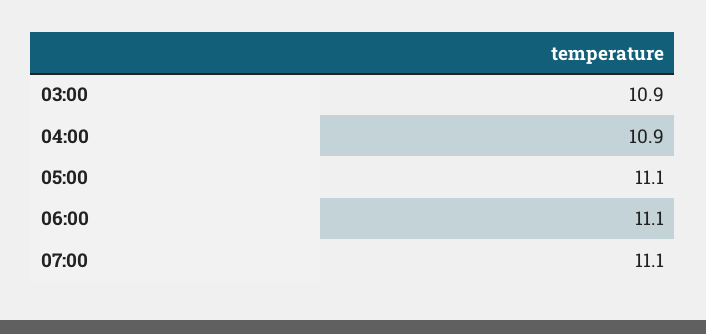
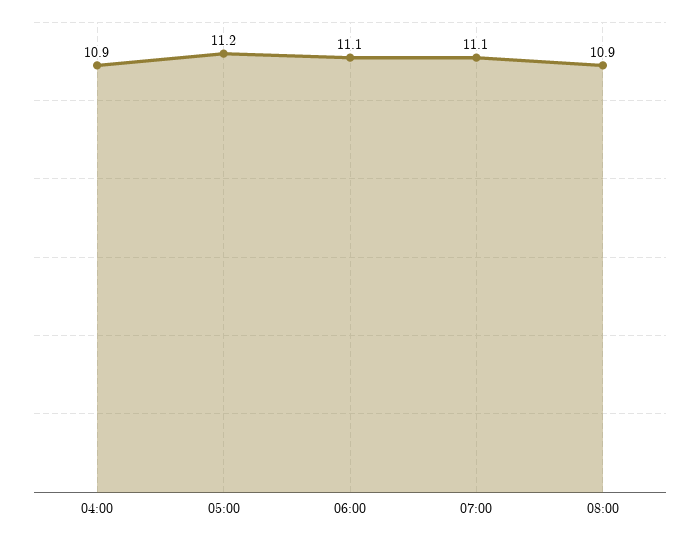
03:00: 10.9 -> none
05:00: 11.1 -> 11.2
08:00: none -> 10.9

